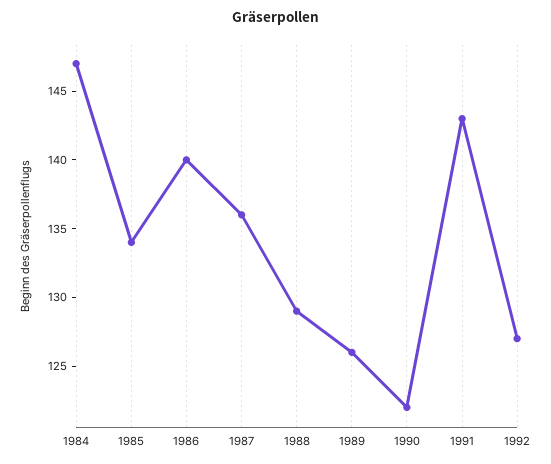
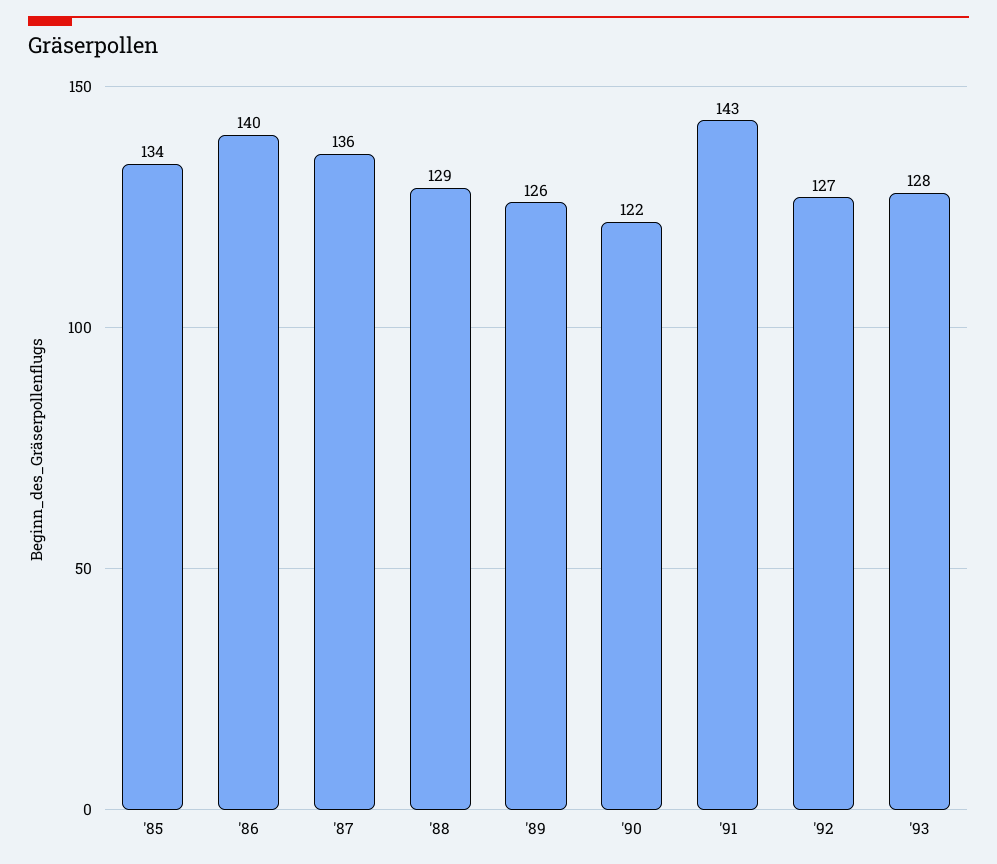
1984: 147 -> none
'93: none -> 128

